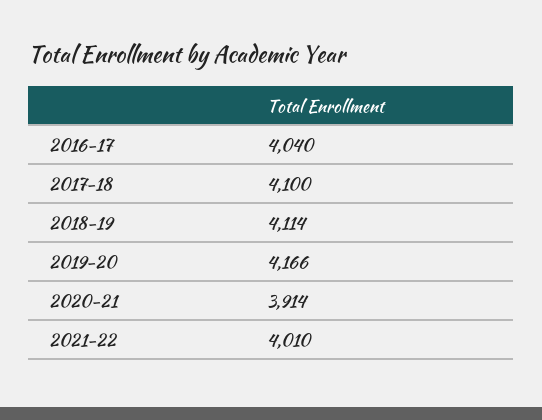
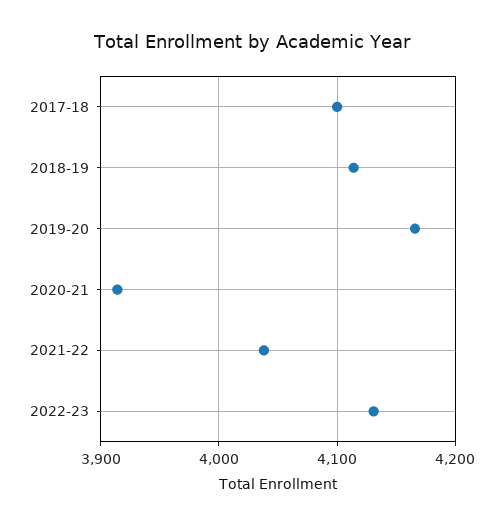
2016-17: 4040 -> none
2021-22: 4010 -> 4040
2022-23: none -> 4130

